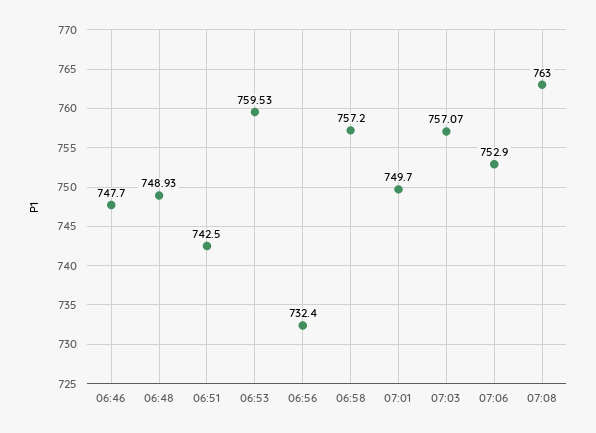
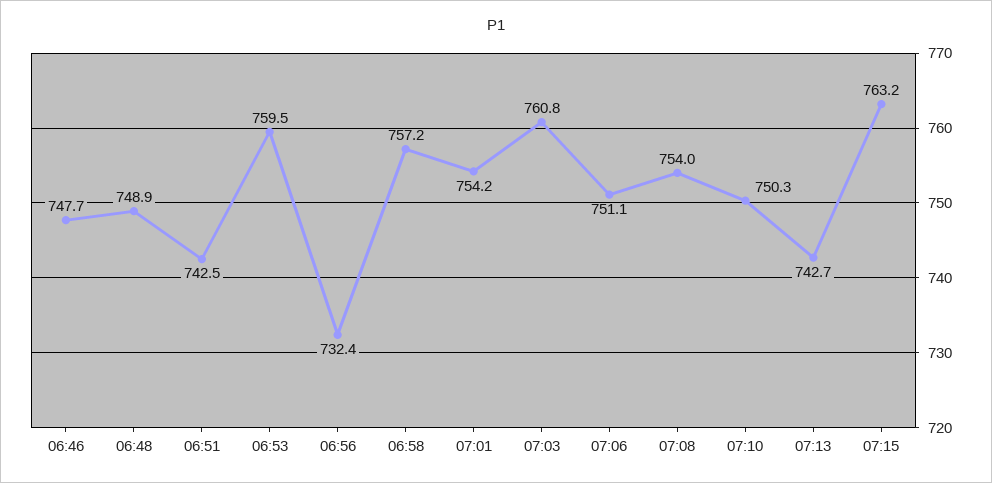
07:01: 749.7 -> 754.2
07:03: 757.07 -> 760.8
07:06: 752.9 -> 751.1
07:08: 763 -> 754
07:10: none -> 750.3
07:13: none -> 742.7
07:15: none -> 763.2

